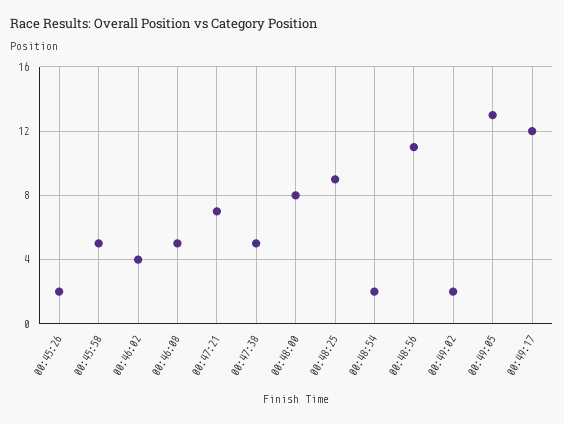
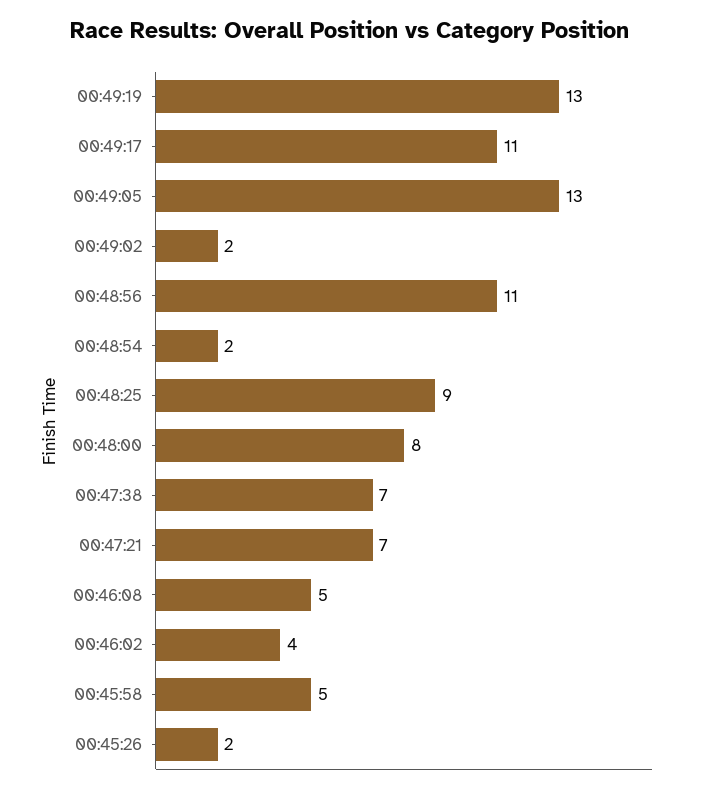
00:47:38: 5 -> 7
00:49:17: 12 -> 11
00:49:19: none -> 13

